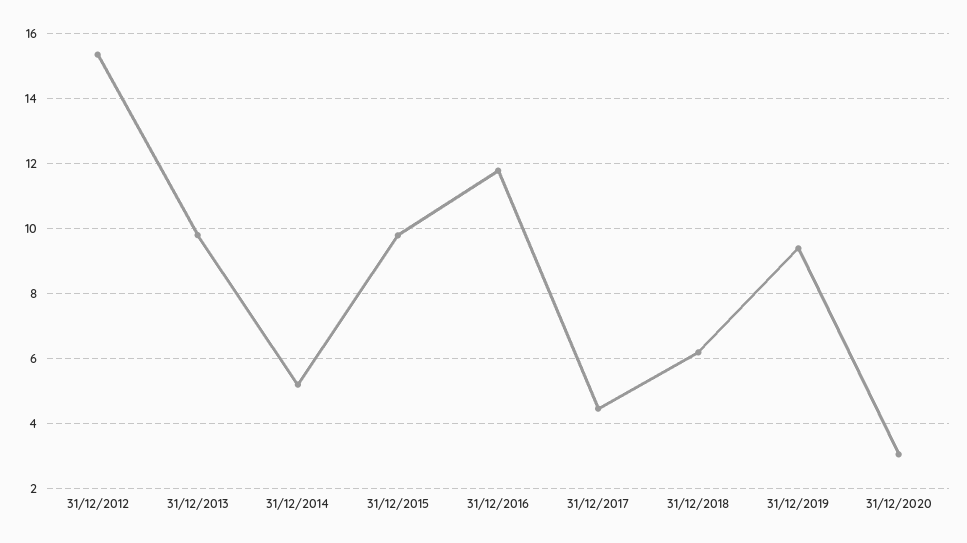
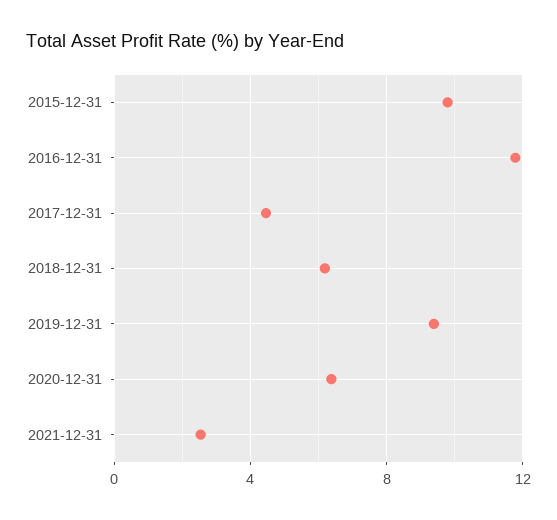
31/12/2012: 15.4 -> none
31/12/2013: 9.8 -> none
31/12/2014: 5.2 -> none
31/12/2020: 3 -> 6.5
2021-12-31: none -> 2.5

